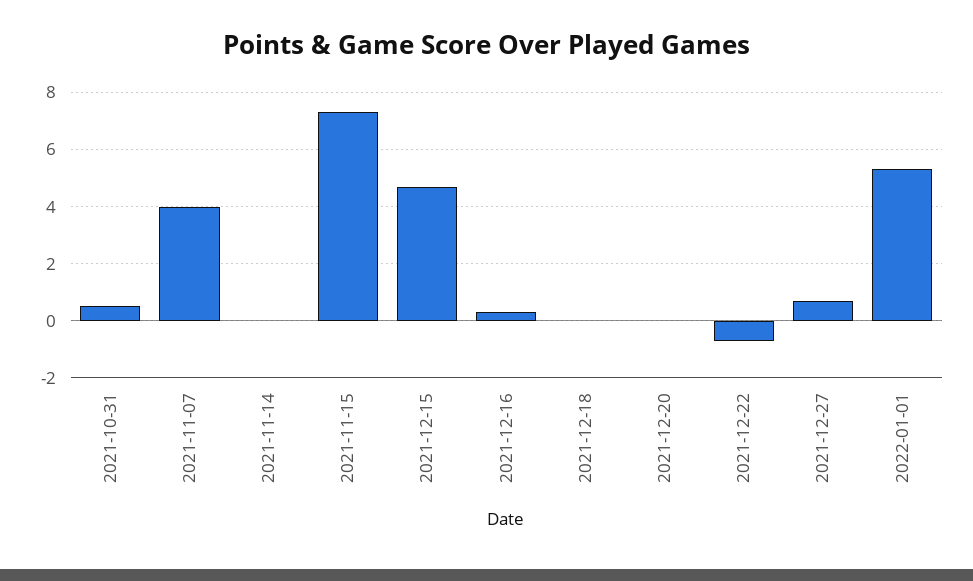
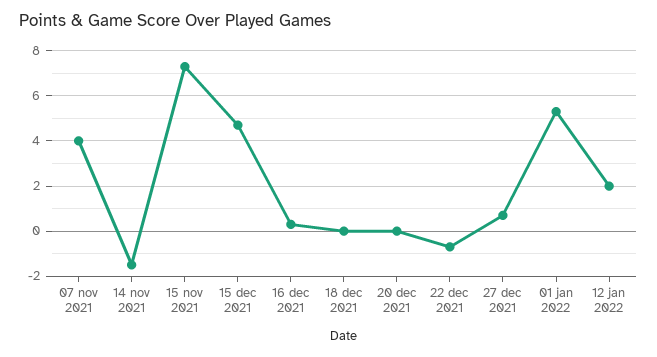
2021-10-31: 0.5 -> none
2021-11-14: 0 -> -1.5
12 jan 2022: none -> 2

